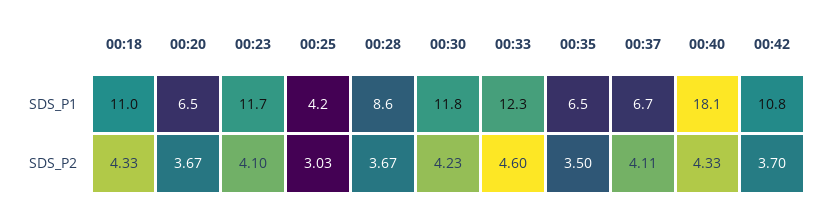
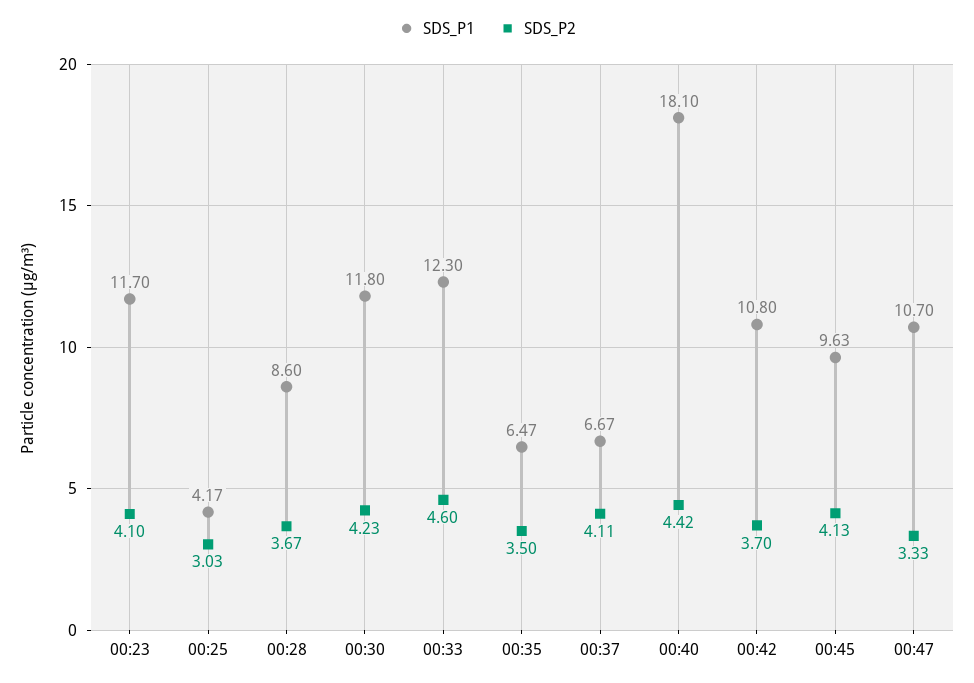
SDS_P1, 00:18: 11 -> none
SDS_P1, 00:20: 6.5 -> none
SDS_P2, 00:18: 4.33 -> none
SDS_P2, 00:20: 3.67 -> none
SDS_P2, 00:40: 4.33 -> 4.42
SDS_P1, 00:45: none -> 9.63
SDS_P2, 00:45: none -> 4.13
SDS_P1, 00:47: none -> 10.7
SDS_P2, 00:47: none -> 3.33

